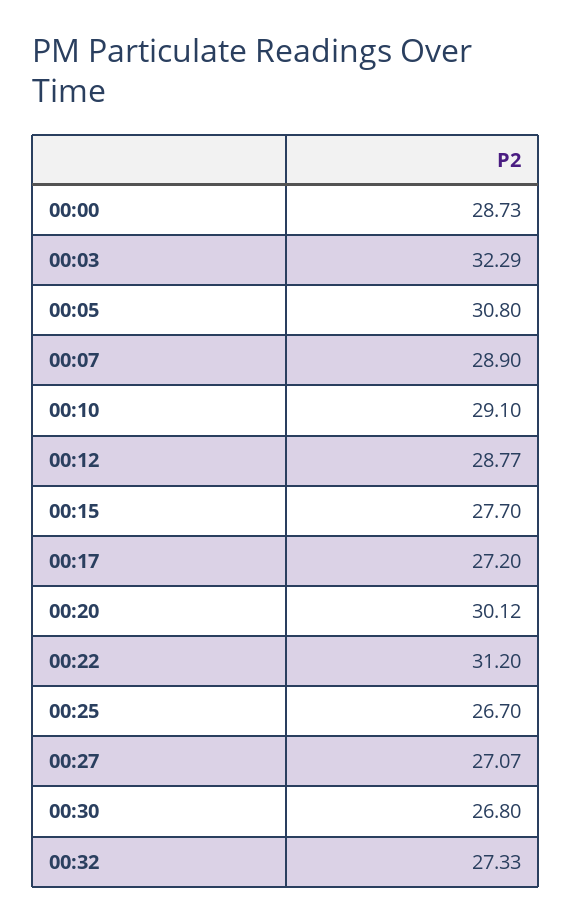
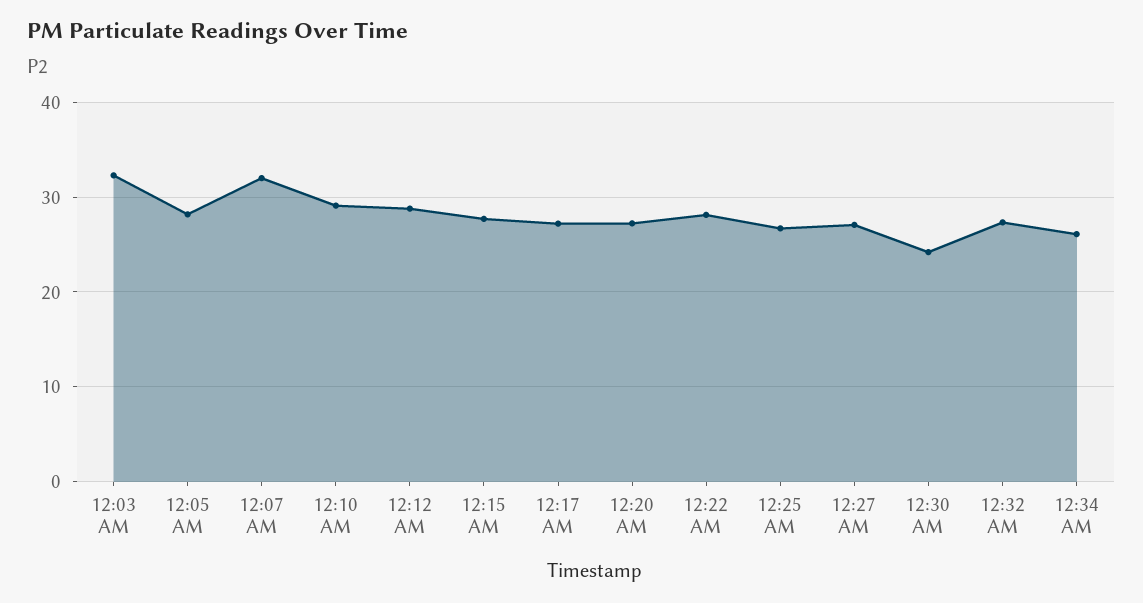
00:00: 28.73 -> none
00:05: 30.8 -> 28
00:07: 28.9 -> 32
00:20: 30.12 -> 27
00:22: 31.2 -> 28
00:30: 26.8 -> 24
12:34 AM: none -> 26

